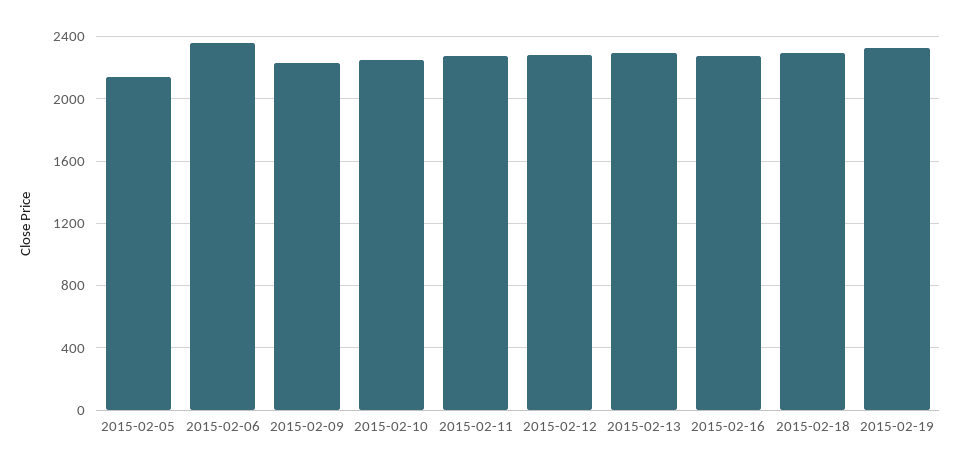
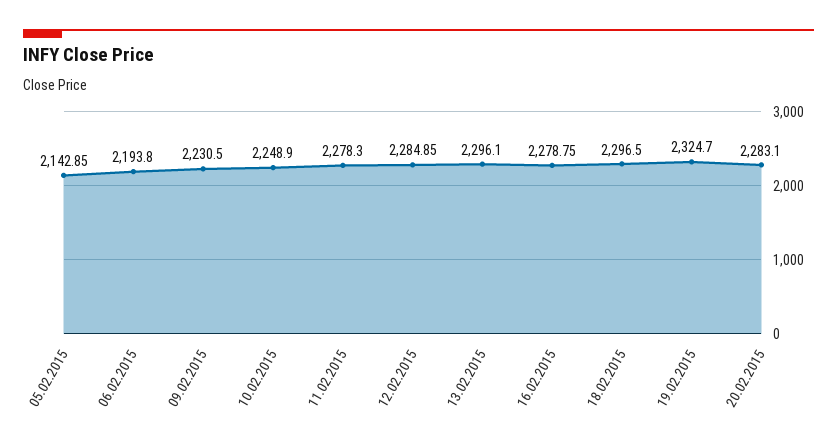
2015-02-06: 2350 -> 2193.8
20.02.2015: none -> 2283.1

